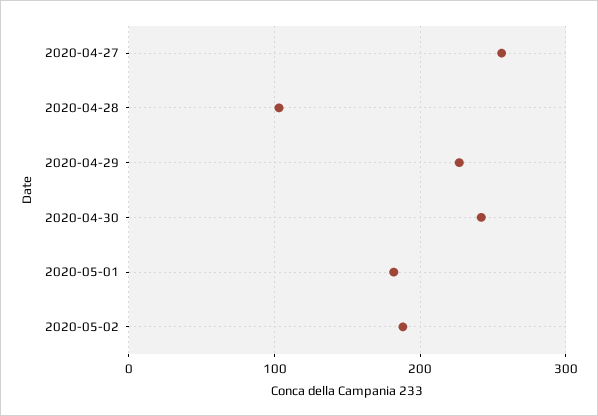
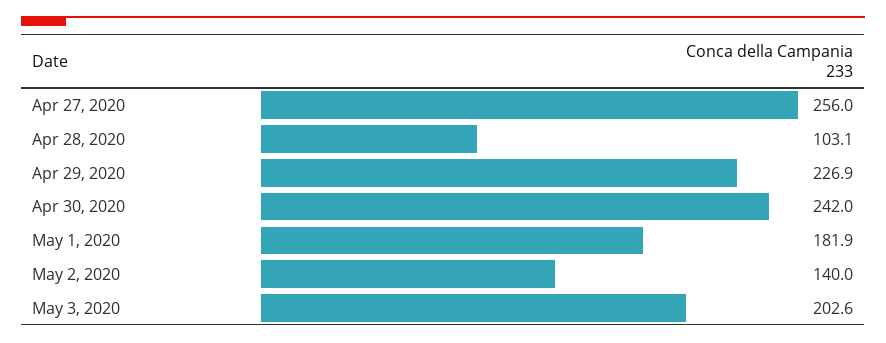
2020-05-02: 190 -> 140
May 3, 2020: none -> 202.6

